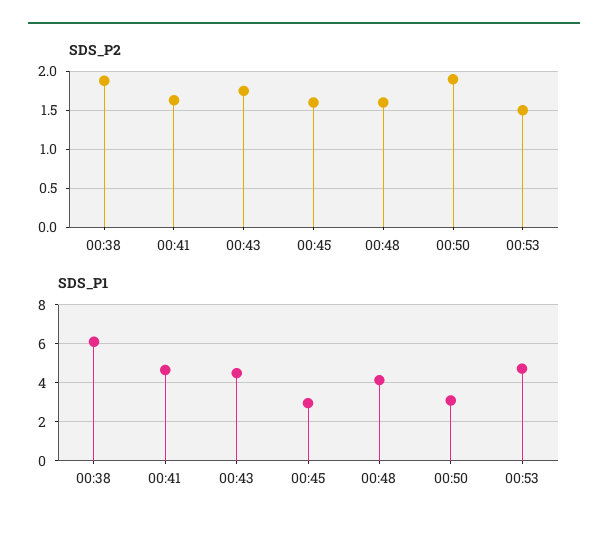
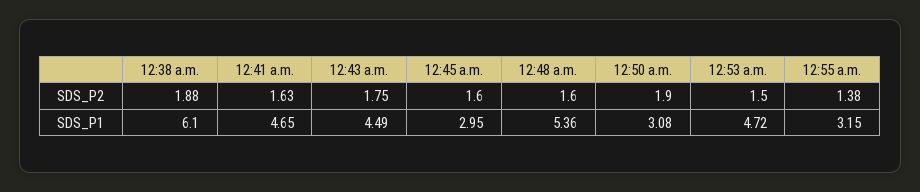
SDS_P1, 00:48: 4 -> 5.36
SDS_P2, 12:55 a.m.: none -> 1.38
SDS_P1, 12:55 a.m.: none -> 3.15

